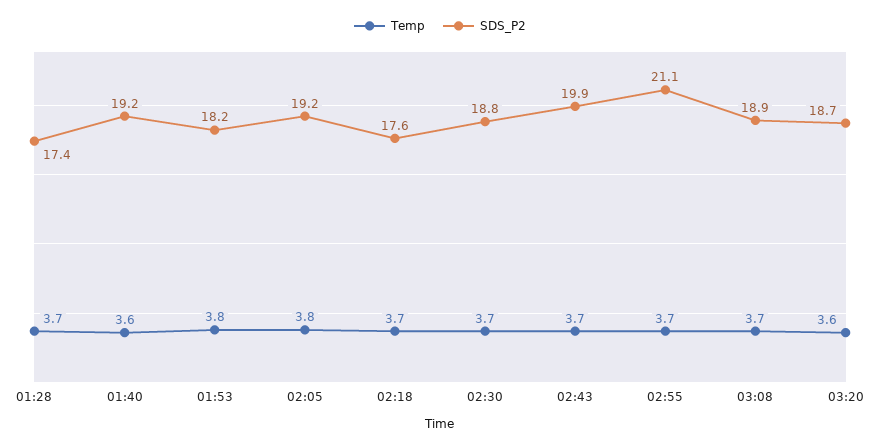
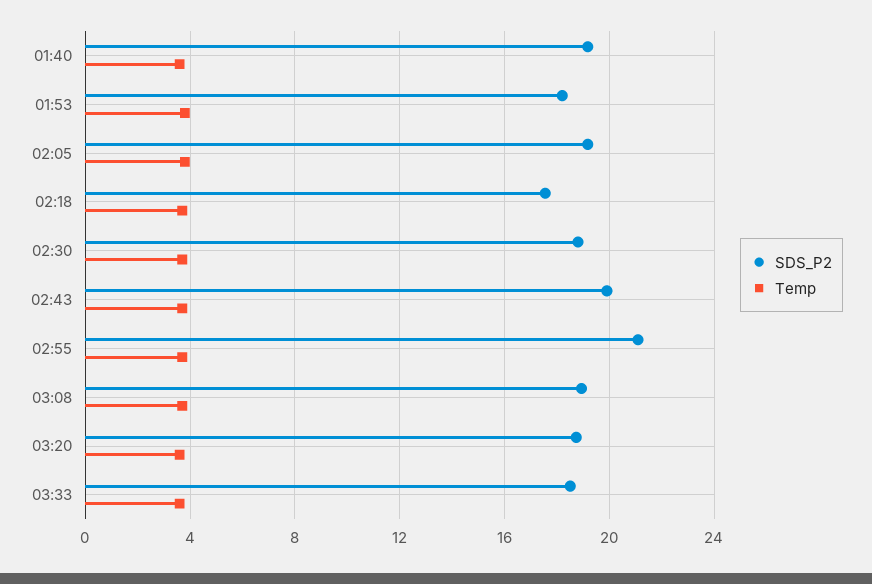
Temp, 01:28: 3.7 -> none
SDS_P2, 01:28: 17.4 -> none
SDS_P2, 03:33: none -> 18.5
Temp, 03:33: none -> 3.5

